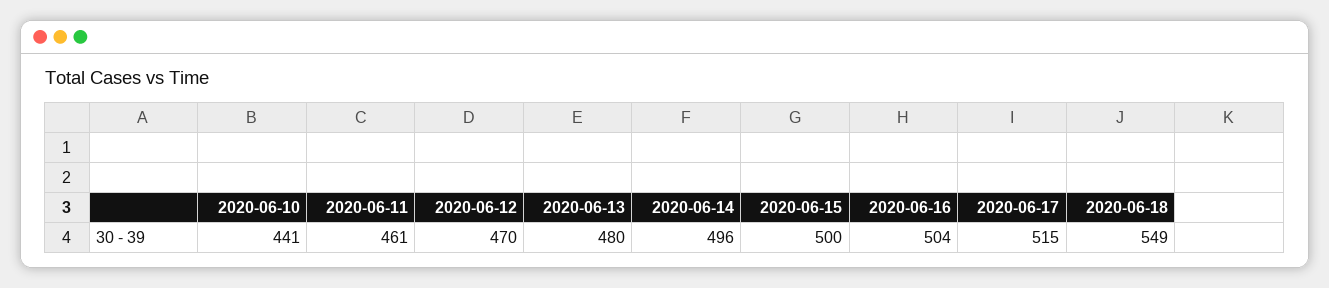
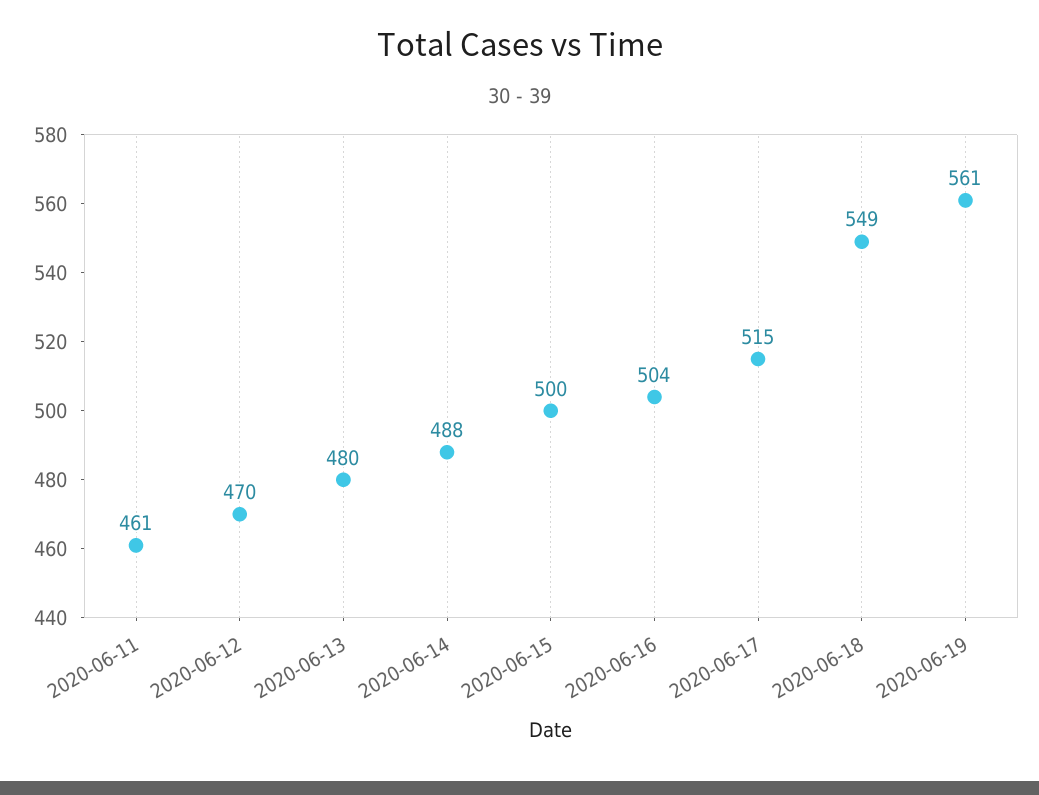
2020-06-10: 441 -> none
2020-06-14: 496 -> 488
2020-06-19: none -> 561

